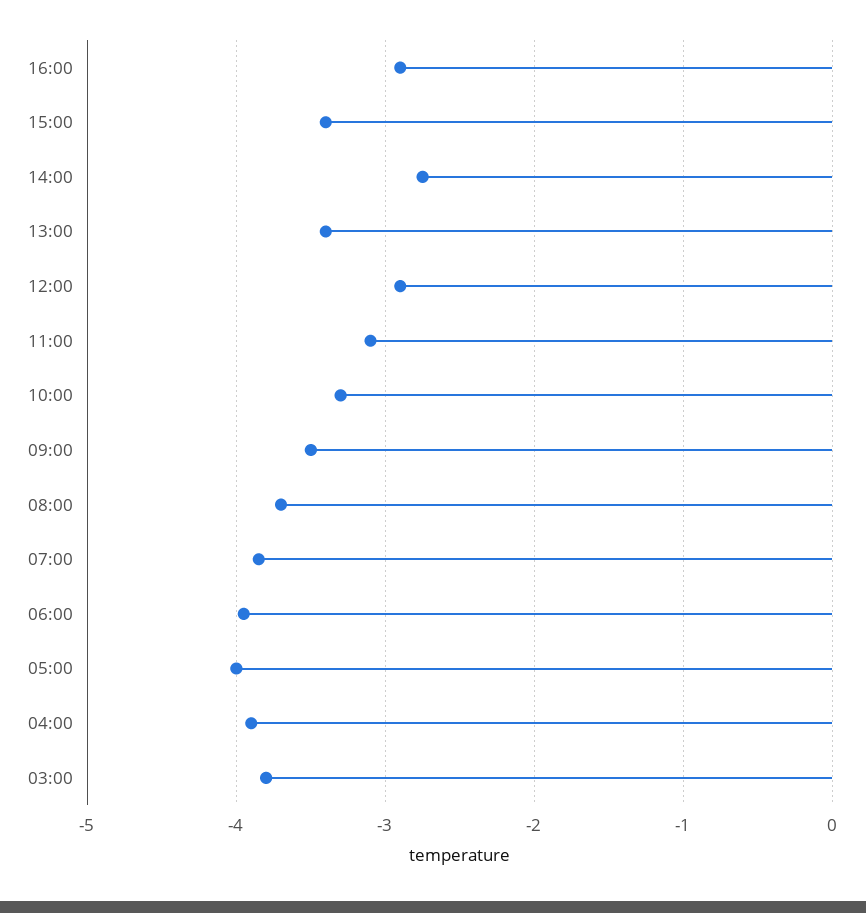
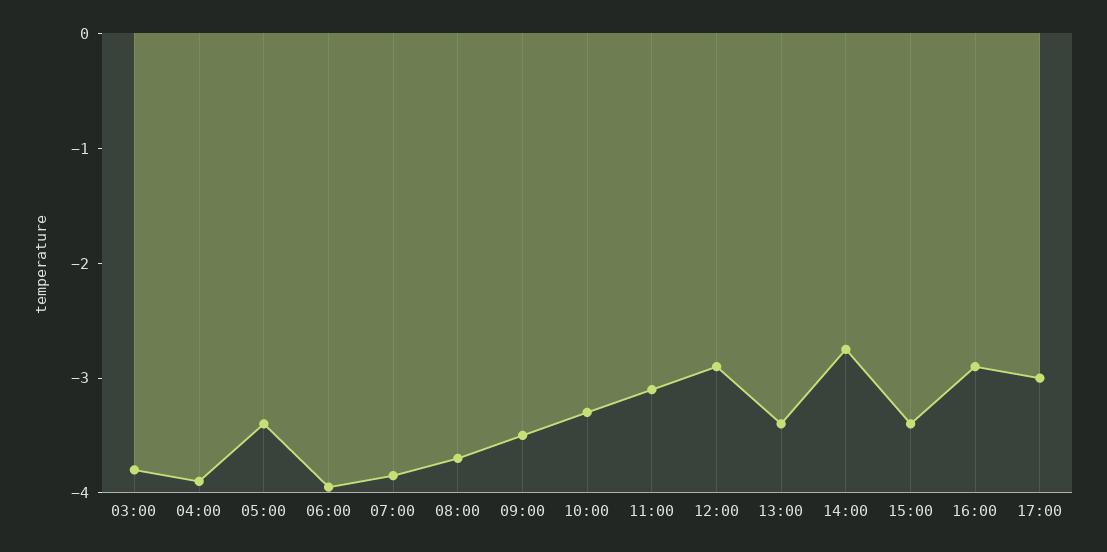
05:00: -4 -> -3.4
17:00: none -> -3

